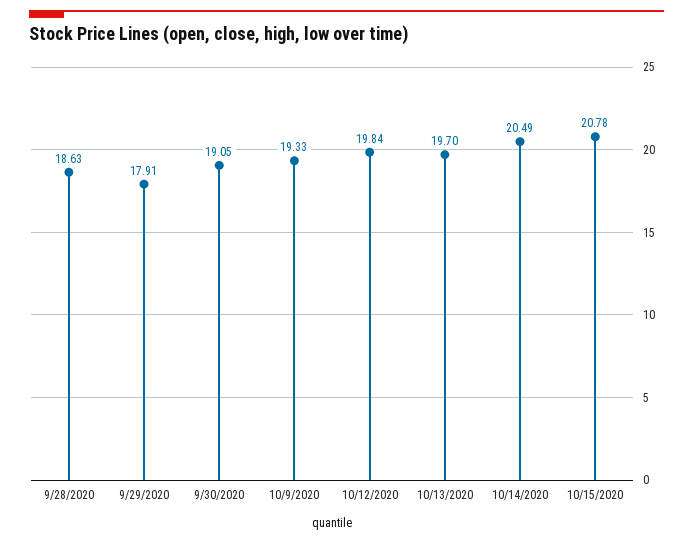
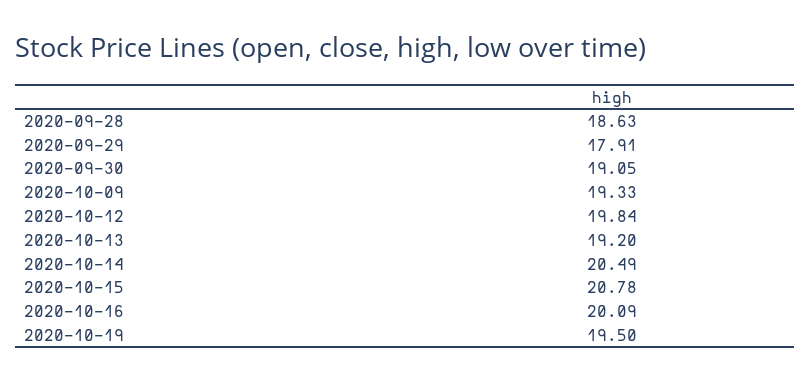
10/13/2020: 19.7 -> 19.2
2020-10-16: none -> 20.09
2020-10-19: none -> 19.5

